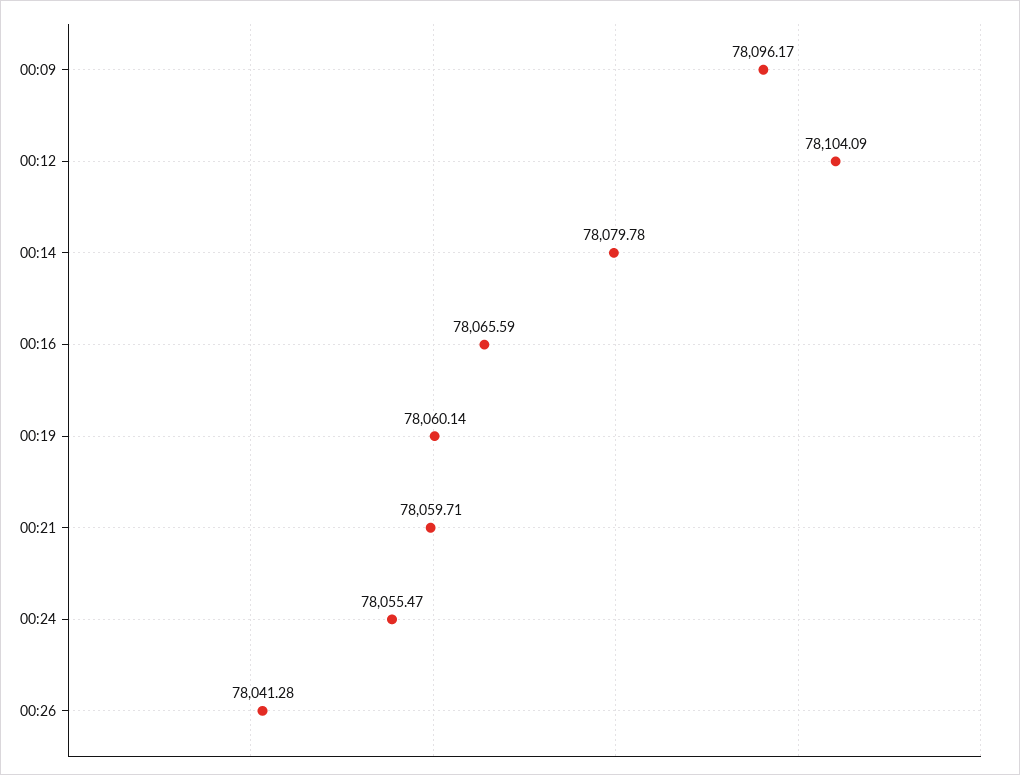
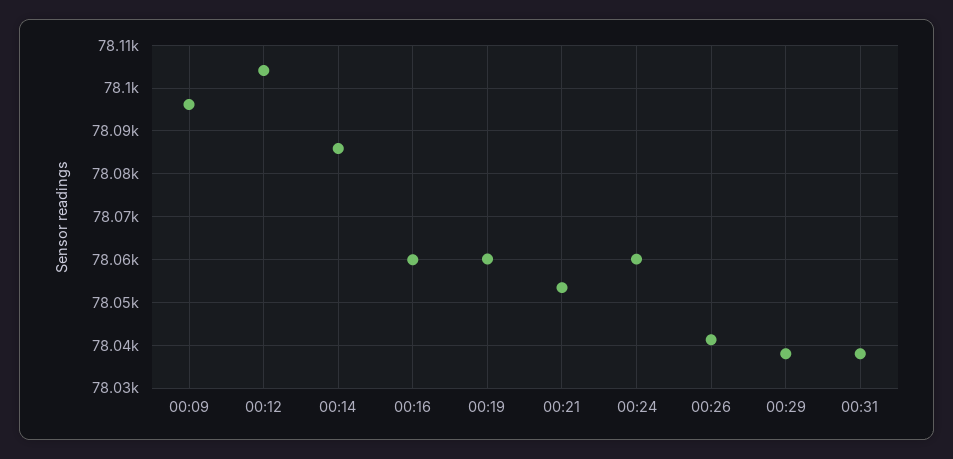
00:14: 78079.78 -> 78086
00:16: 78065.59 -> 78060
00:21: 78059.71 -> 78054
00:24: 78055.47 -> 78060
00:29: none -> 78038
00:31: none -> 78038

